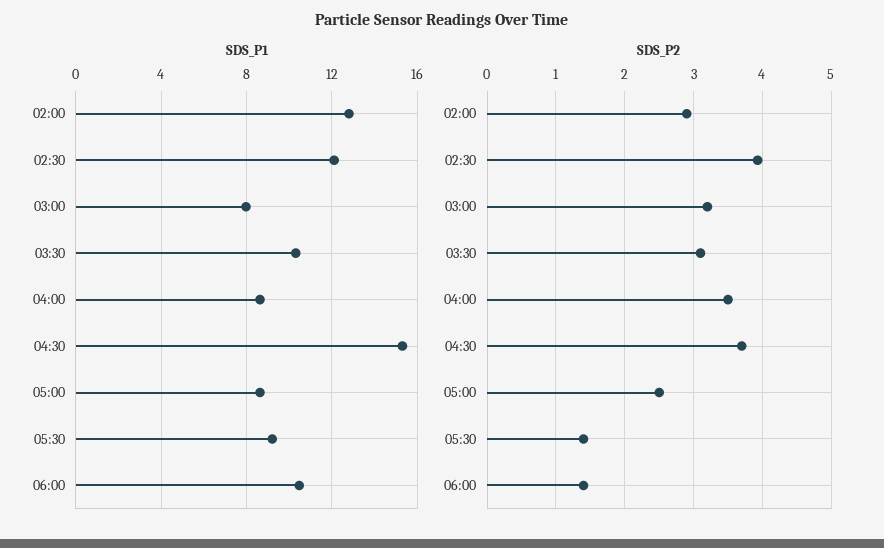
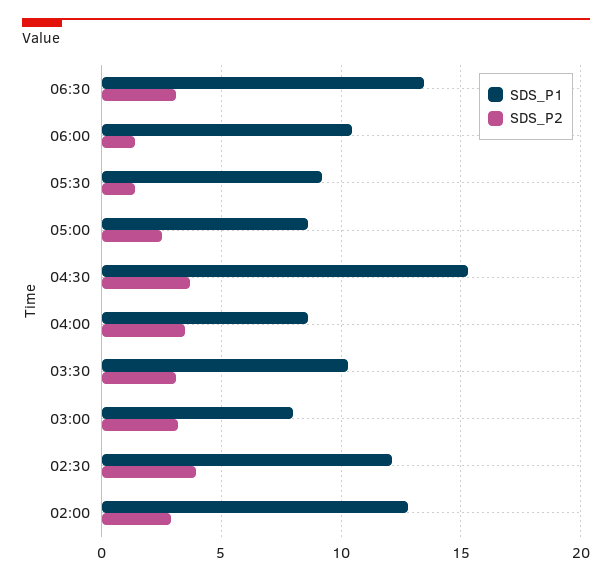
SDS_P1, 06:30: none -> 13.5
SDS_P2, 06:30: none -> 3

